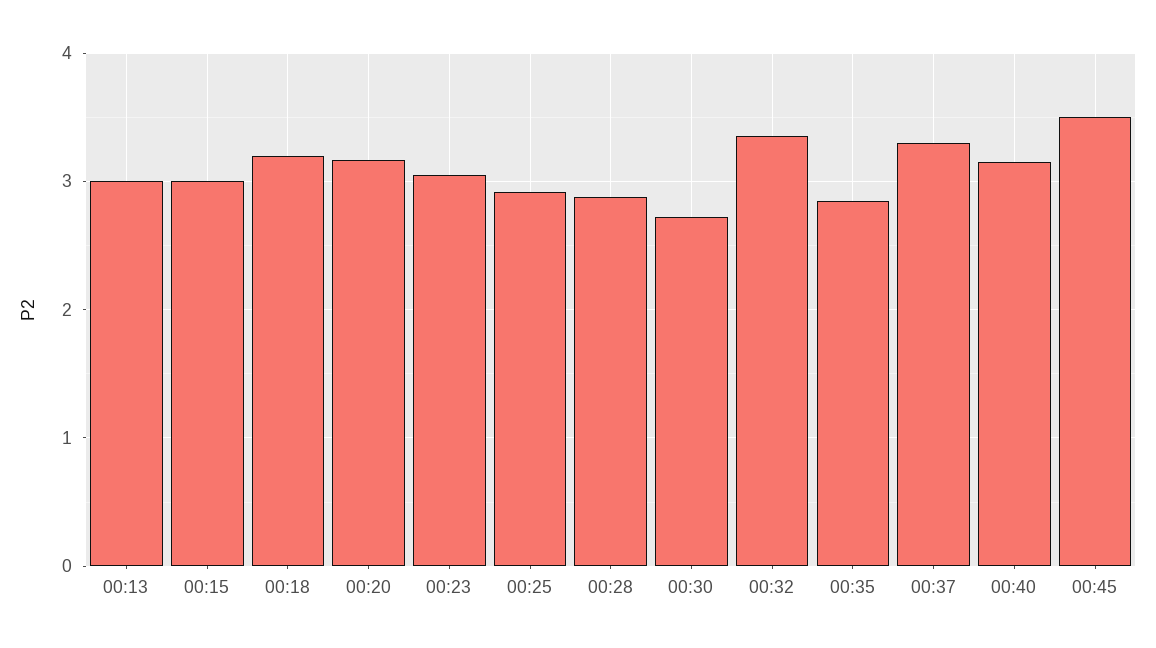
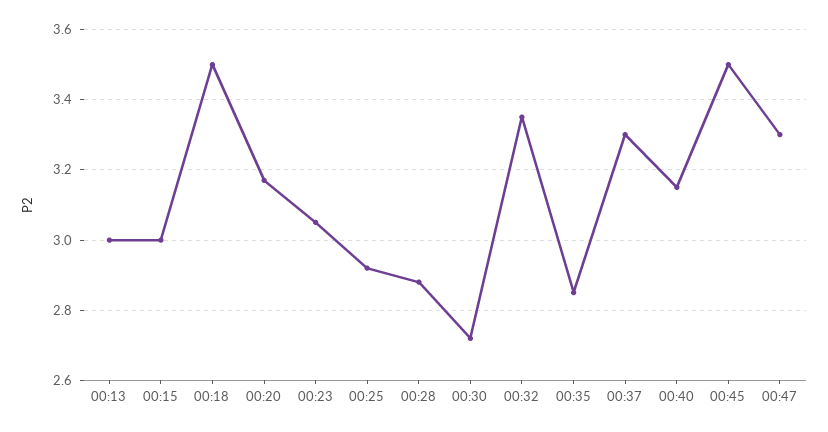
00:18: 3.2 -> 3.5
00:47: none -> 3.3

